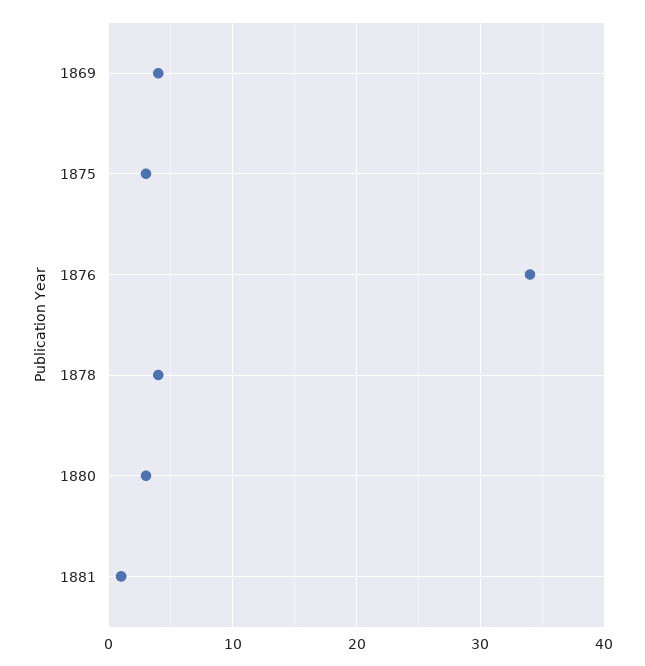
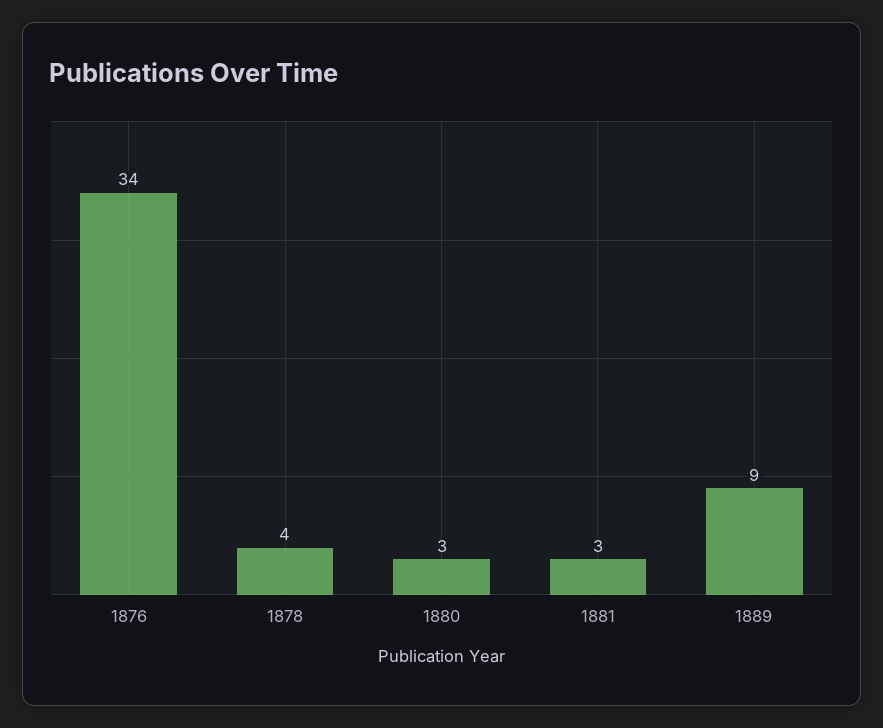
1869: 4 -> none
1875: 3 -> none
1881: 1 -> 3
1889: none -> 9

